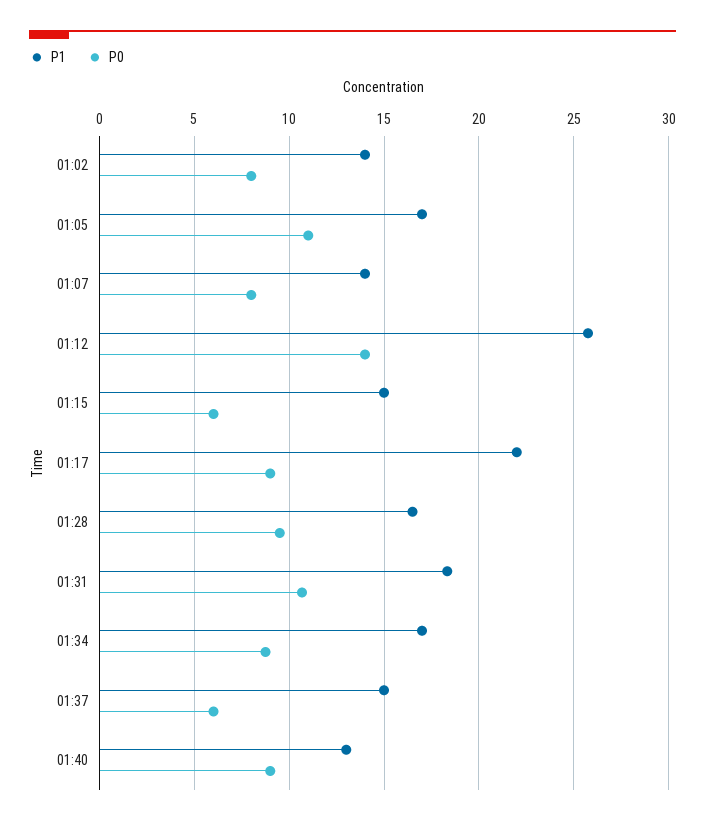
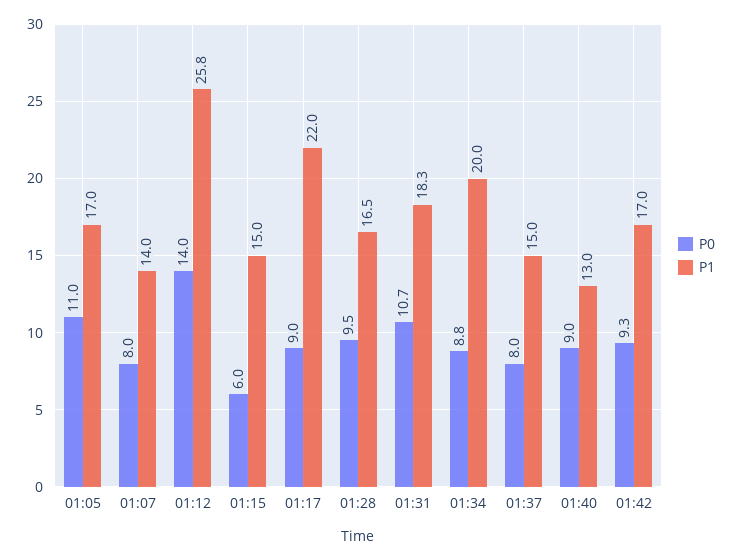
P1, 01:02: 14 -> none
P0, 01:02: 8 -> none
P1, 01:34: 17 -> 20
P0, 01:37: 6 -> 8
P0, 01:42: none -> 9.3
P1, 01:42: none -> 17

